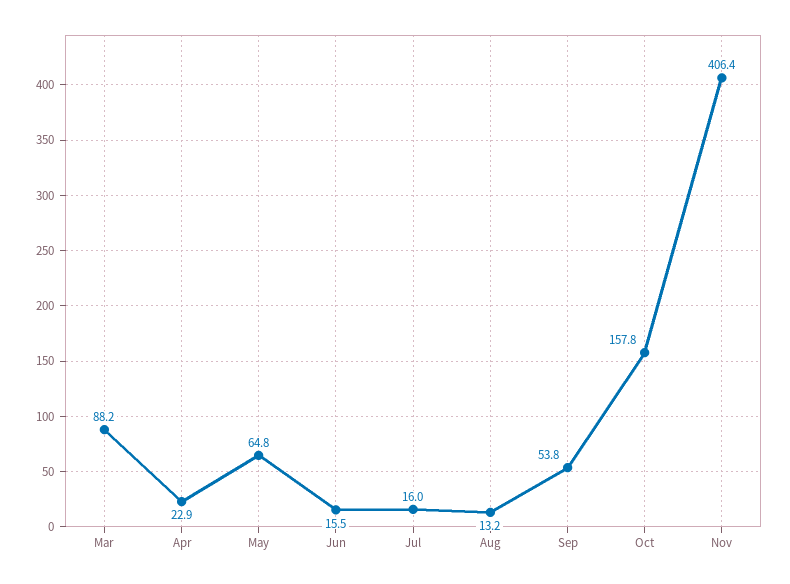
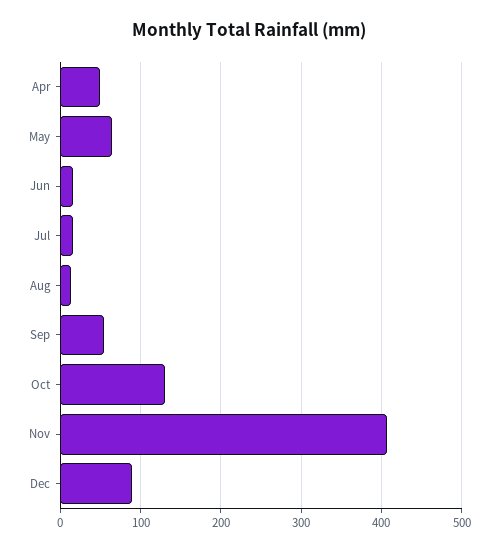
Mar: 88.2 -> none
Apr: 22.9 -> 50
Oct: 157.8 -> 130
Dec: none -> 90

